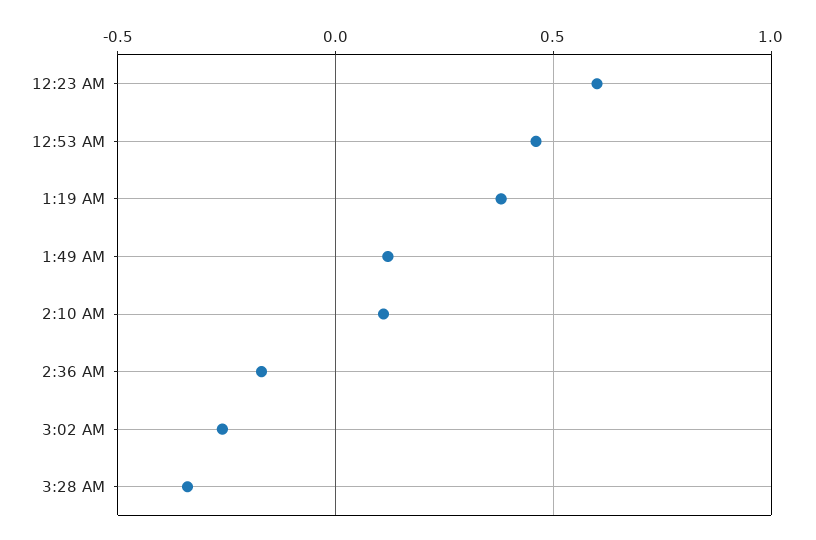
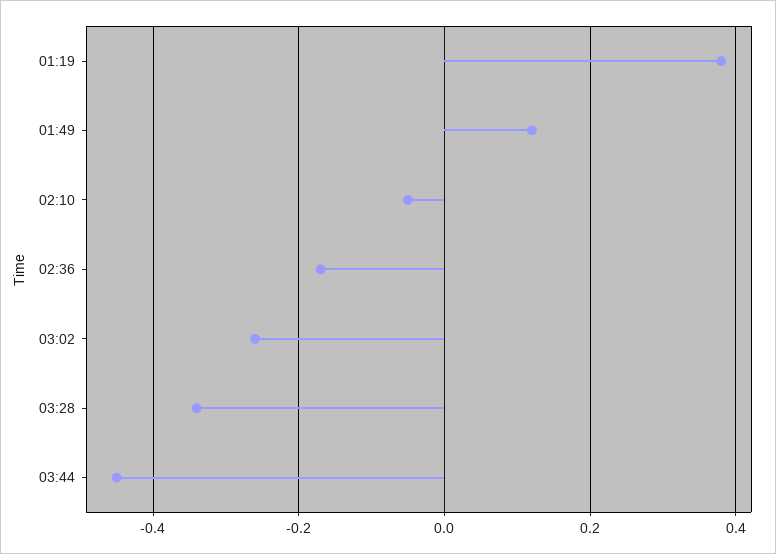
12:23 AM: 0.6 -> none
12:53 AM: 0.45 -> none
2:10 AM: 0.1 -> -0.05
03:44: none -> -0.45

